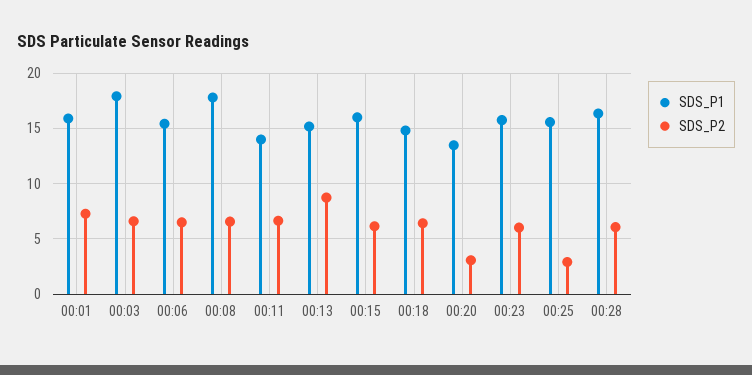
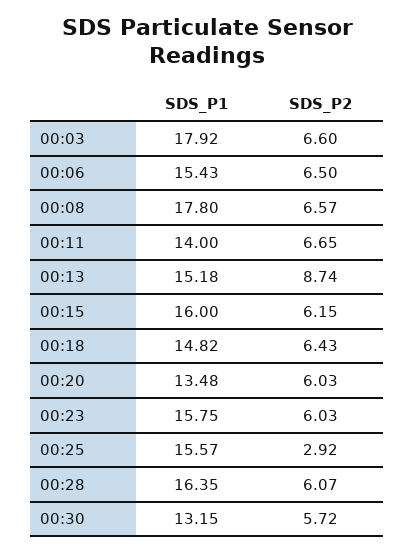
SDS_P1, 00:01: 16 -> none
SDS_P2, 00:01: 7 -> none
SDS_P2, 00:20: 3 -> 6.03
SDS_P1, 00:30: none -> 13.15
SDS_P2, 00:30: none -> 5.72

